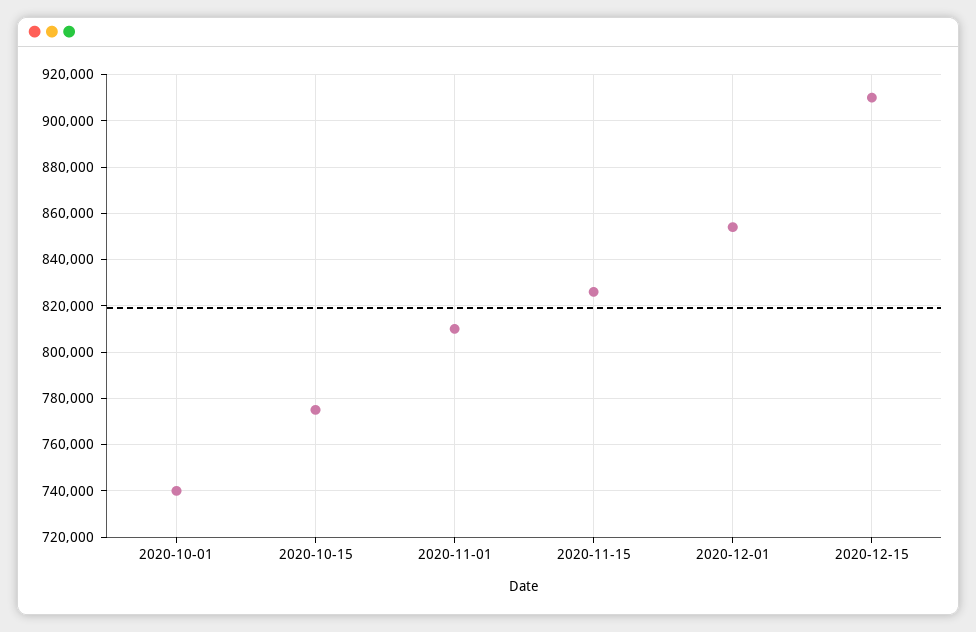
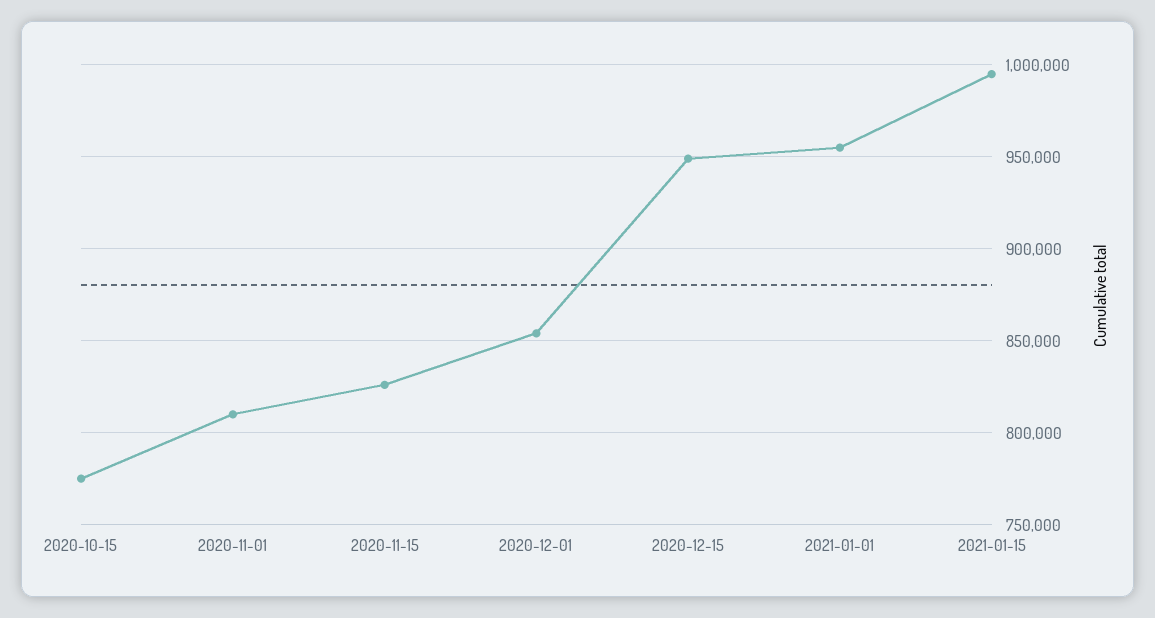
2020-10-01: 740000 -> none
2020-12-15: 910000 -> 950000
2021-01-01: none -> 955000
2021-01-15: none -> 995000

